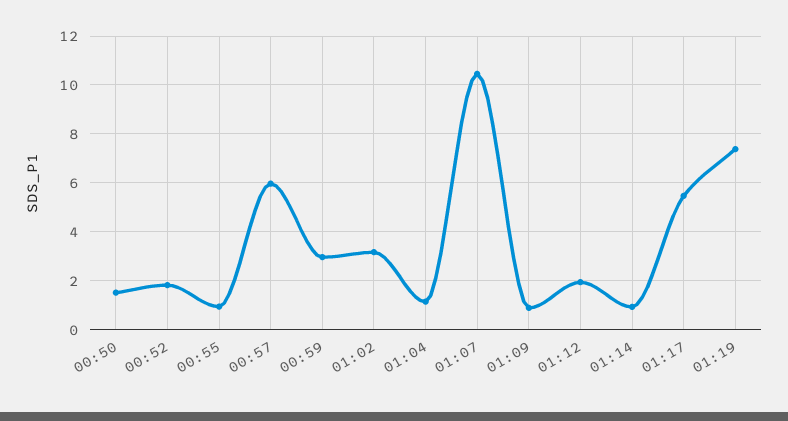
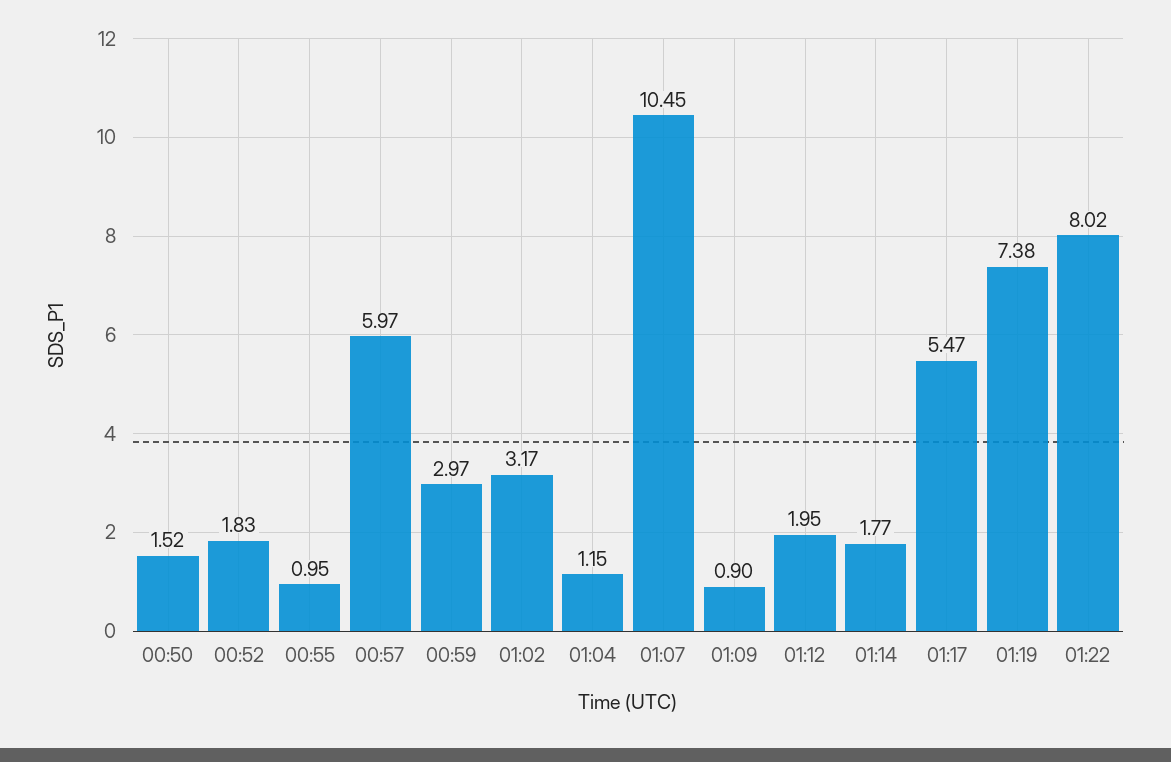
01:14: 1 -> 1.77
01:22: none -> 8.02

